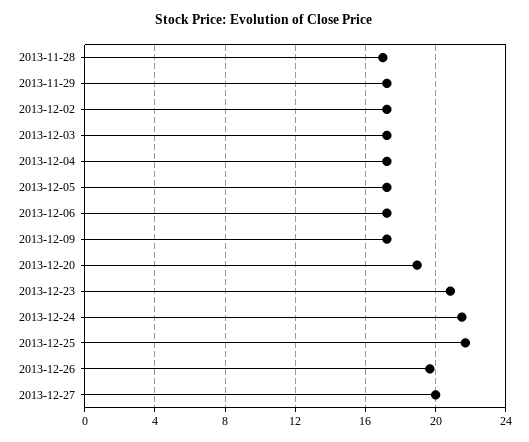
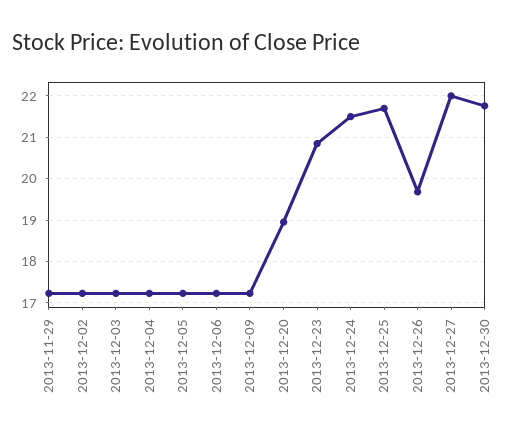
2013-11-28: 17 -> none
2013-12-27: 20 -> 22
2013-12-30: none -> 21.8

